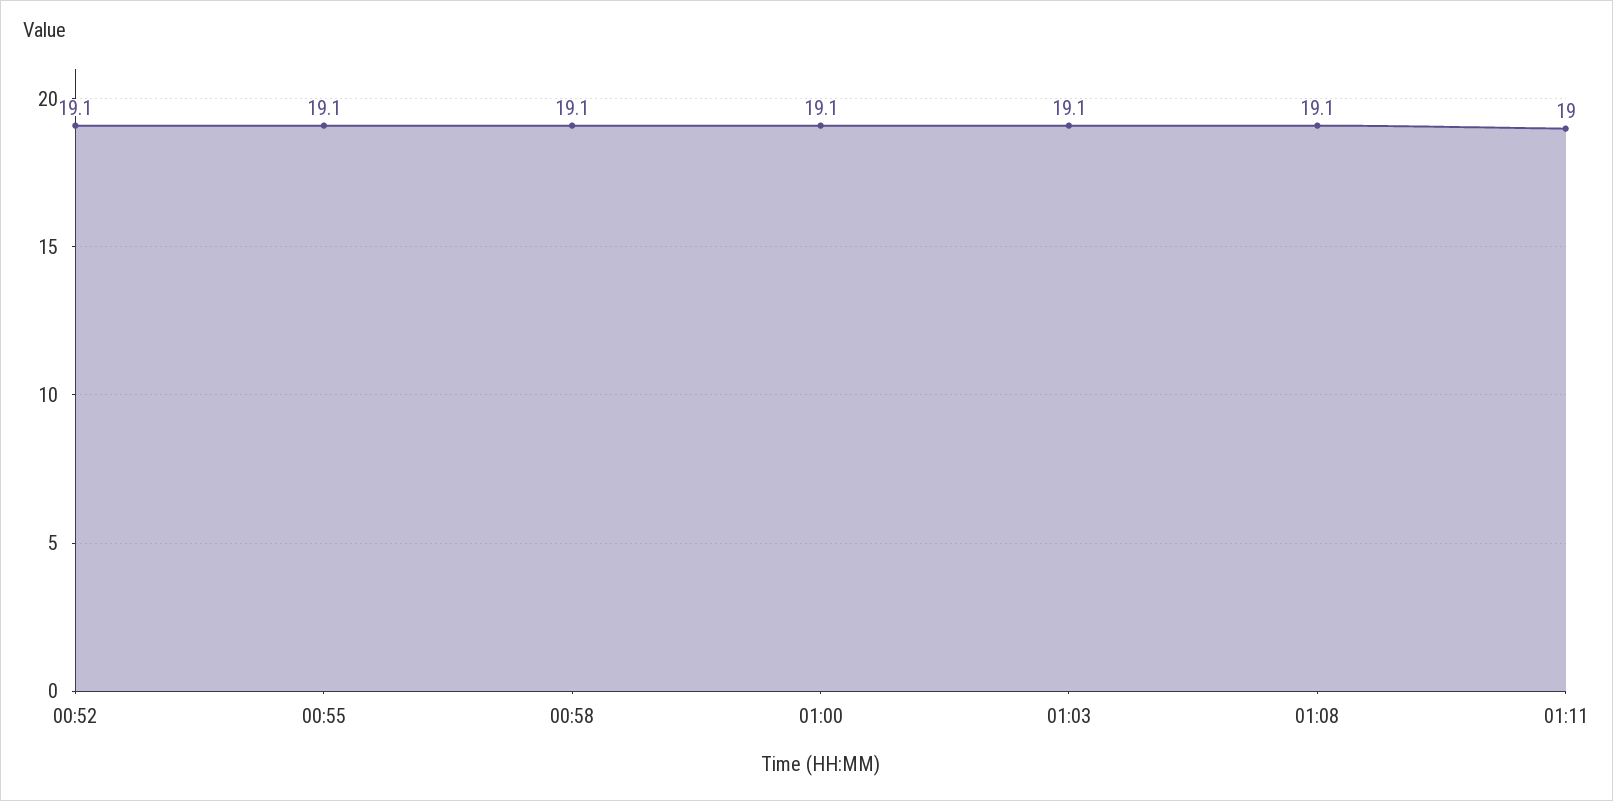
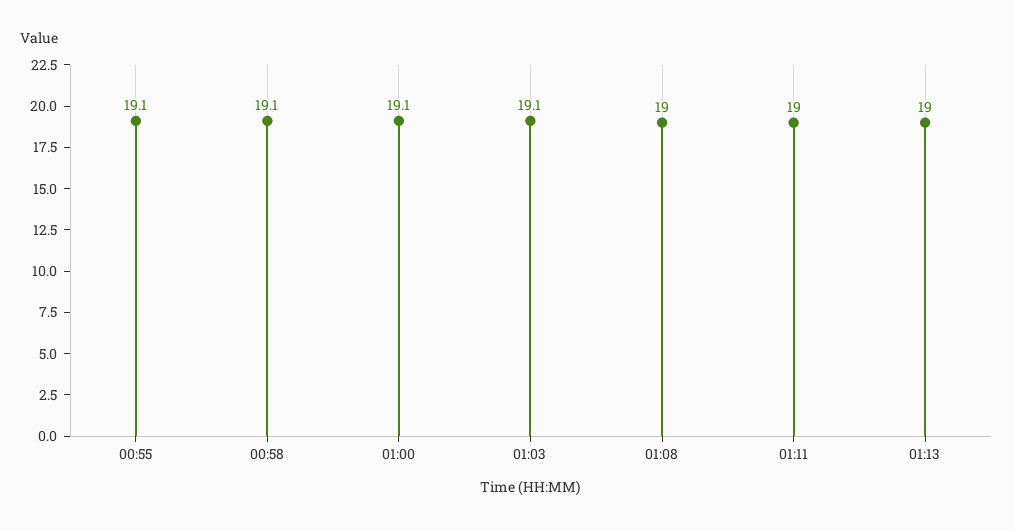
00:52: 19.1 -> none
01:08: 19.1 -> 19
01:13: none -> 19

